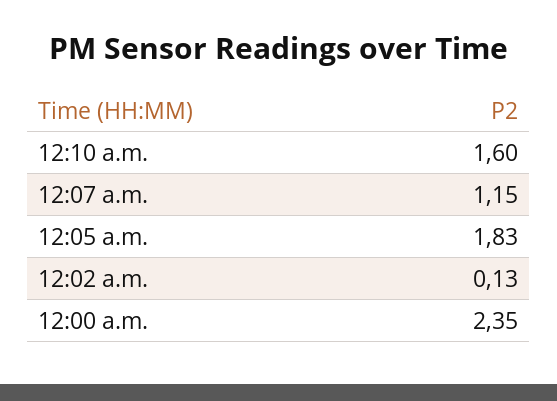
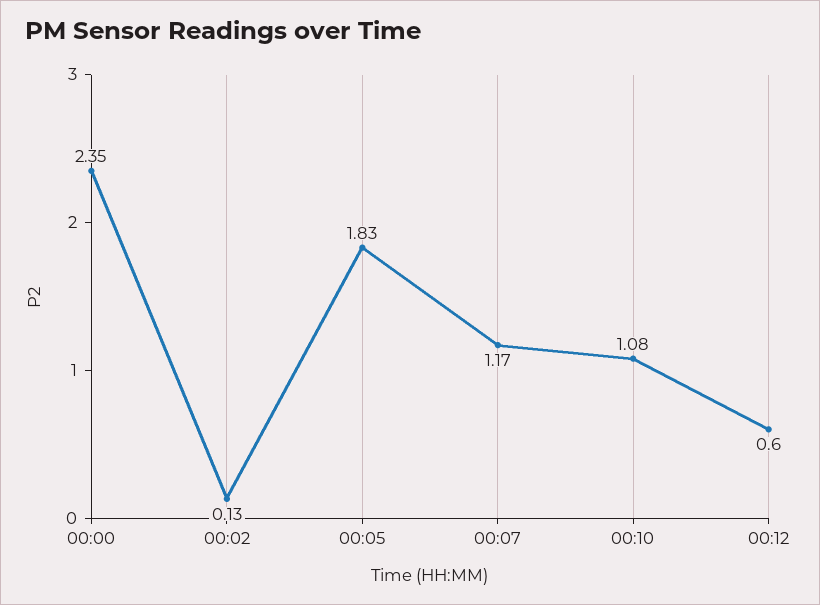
12:10 a.m.: 1.6 -> 1.08
12:07 a.m.: 1.15 -> 1.17
00:12: none -> 0.6

